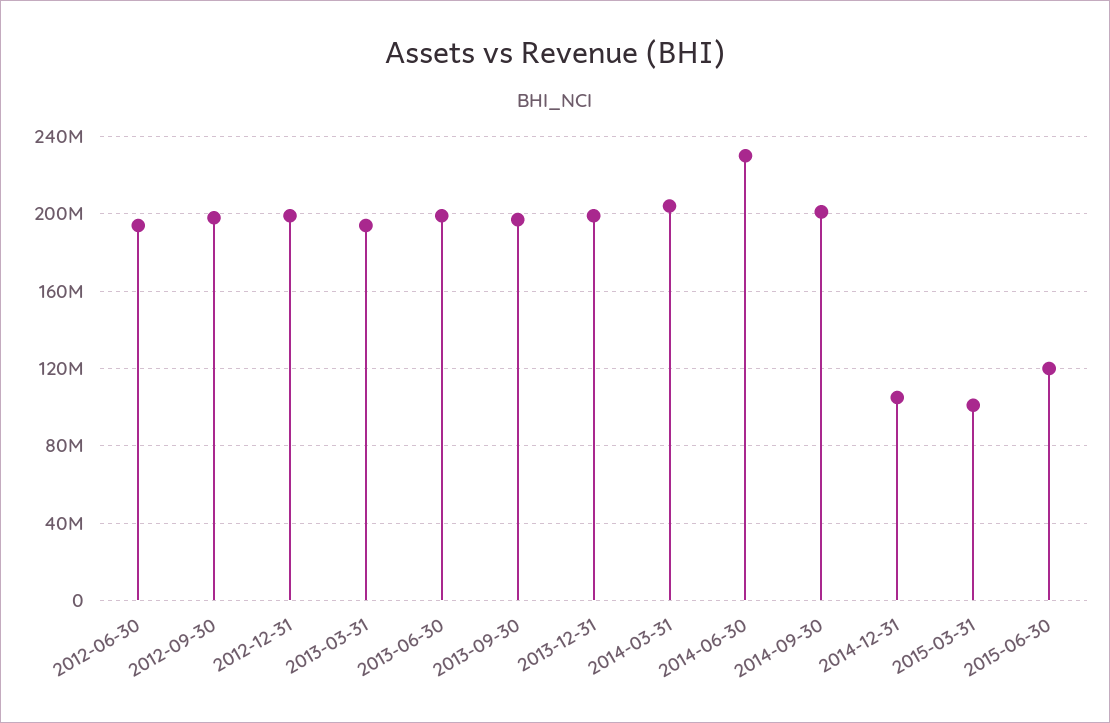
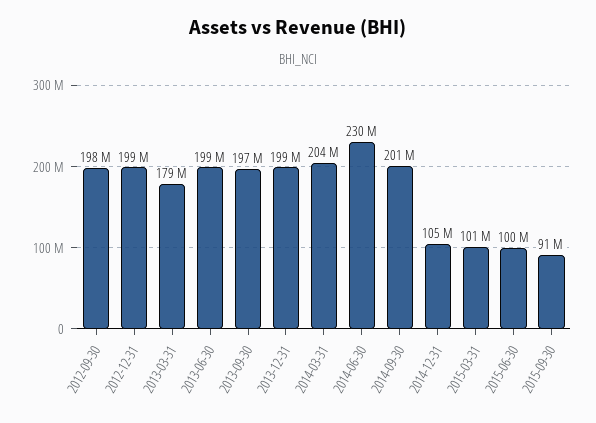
2012-06-30: 195000000 -> none
2013-03-31: 195000000 -> 179000000
2015-06-30: 120000000 -> 100000000
2015-09-30: none -> 91000000

